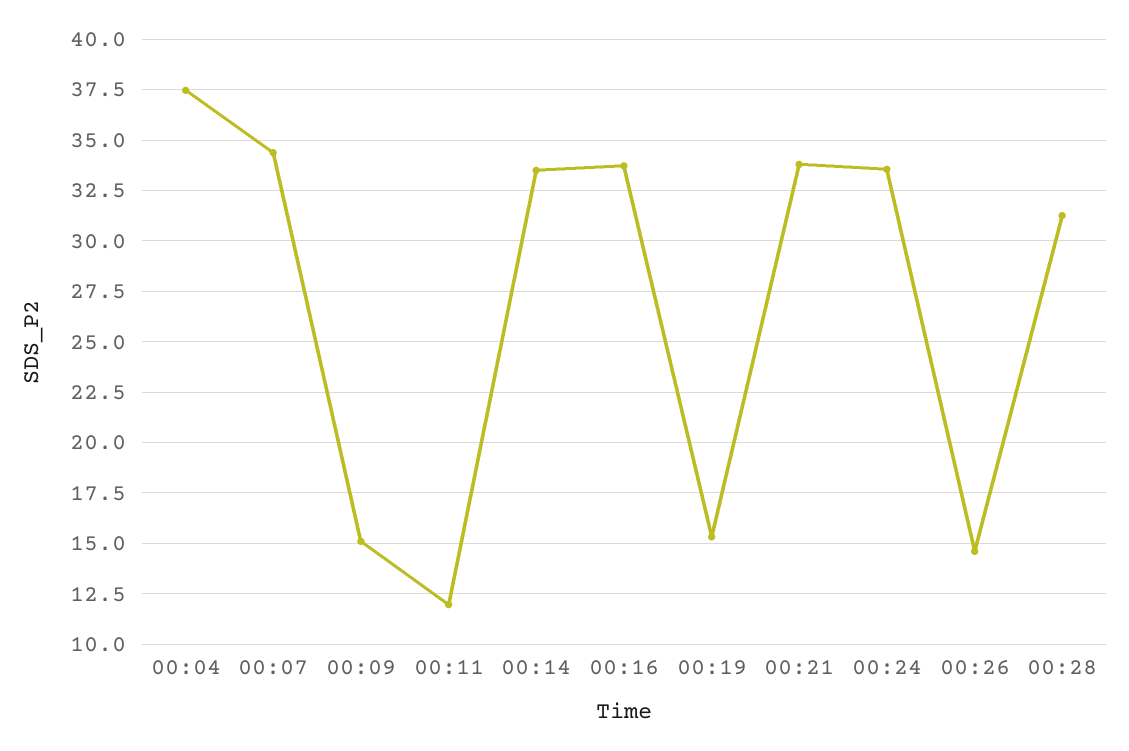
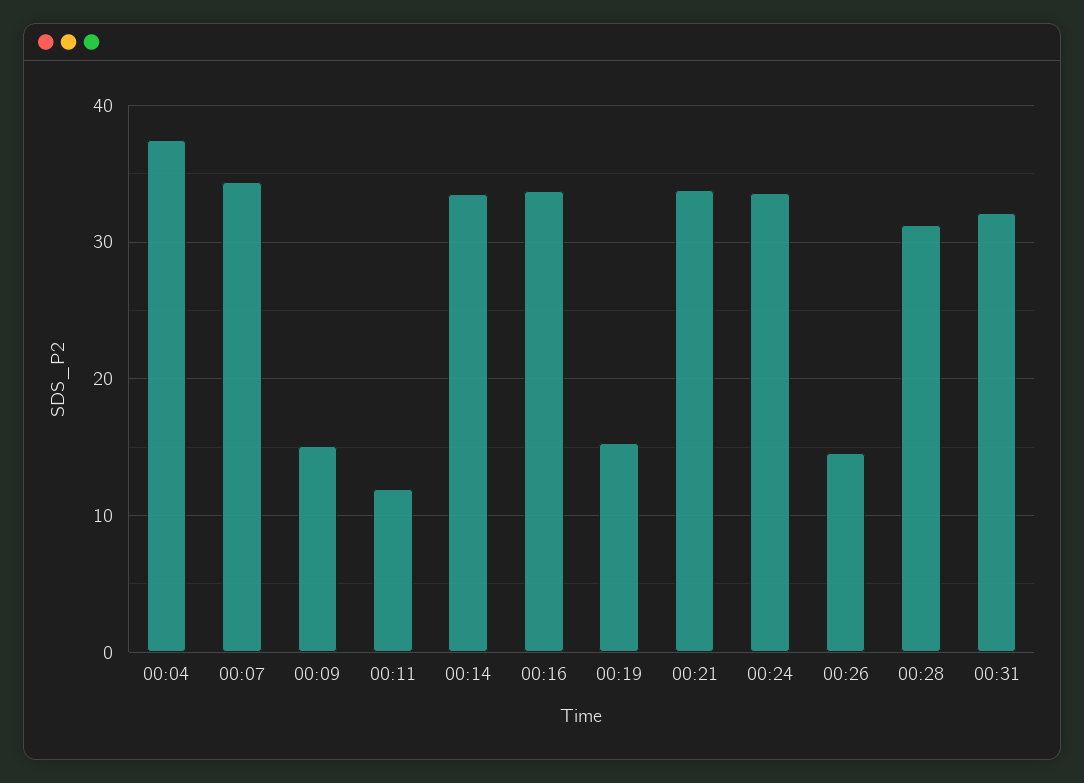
00:31: none -> 32

